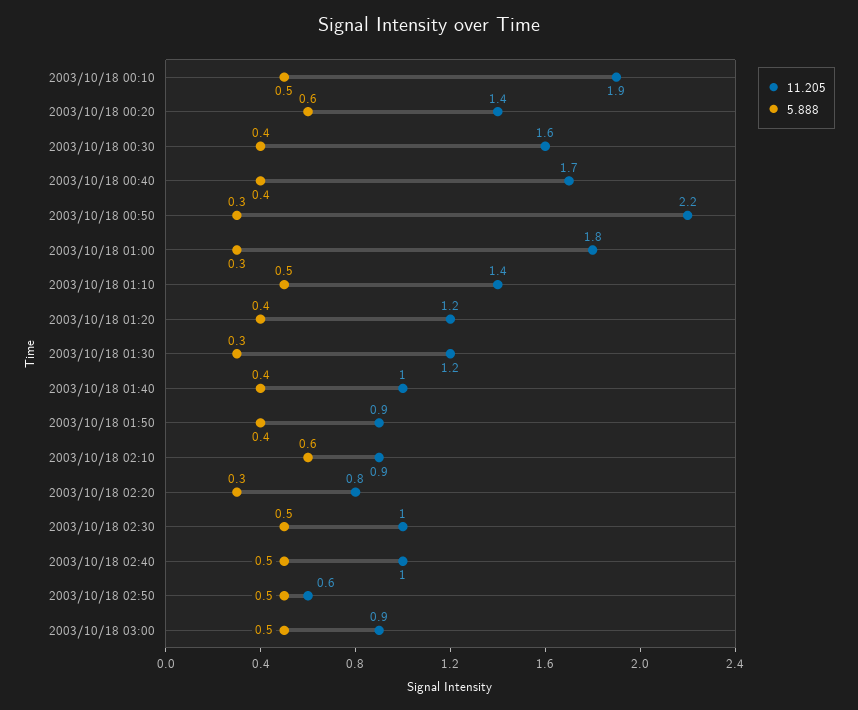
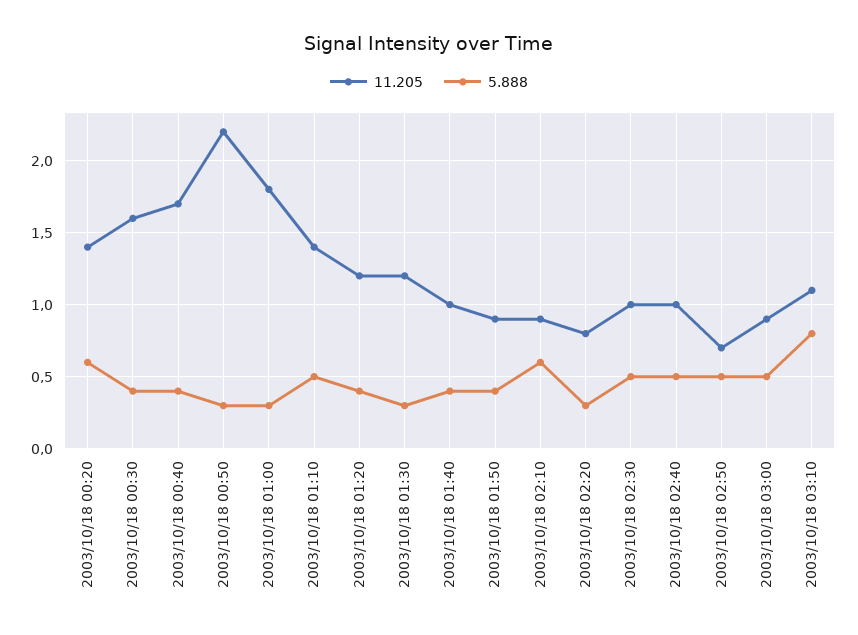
11.205, 2003/10/18 00:10: 1.9 -> none
5.888, 2003/10/18 00:10: 0.5 -> none
11.205, 2003/10/18 02:50: 0.6 -> 0.7
11.205, 2003/10/18 03:10: none -> 1.1
5.888, 2003/10/18 03:10: none -> 0.8

